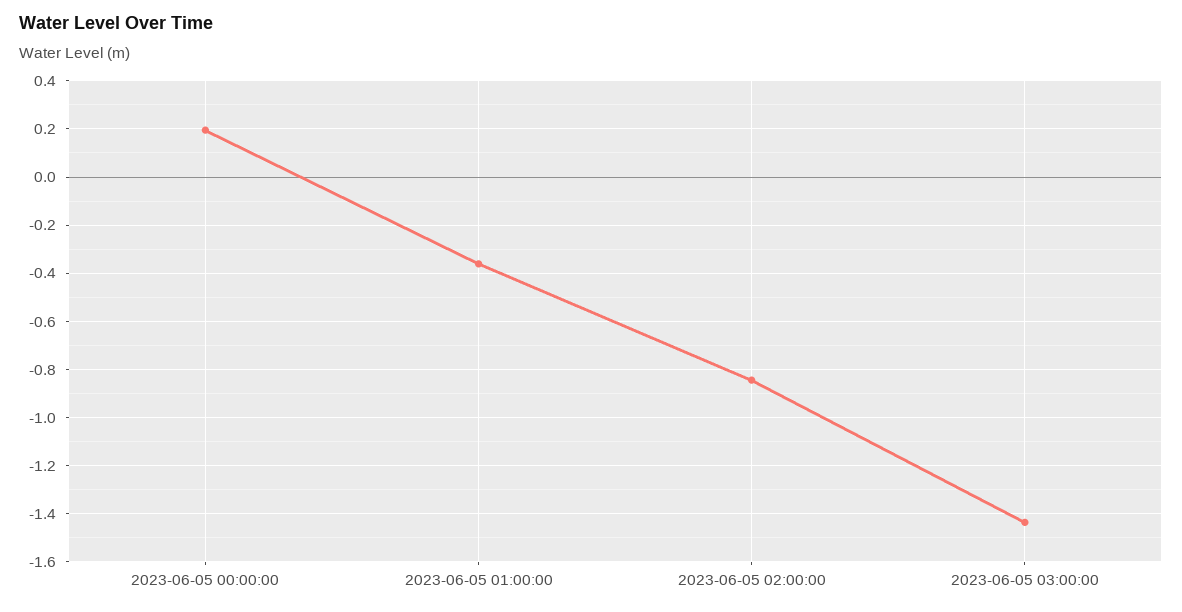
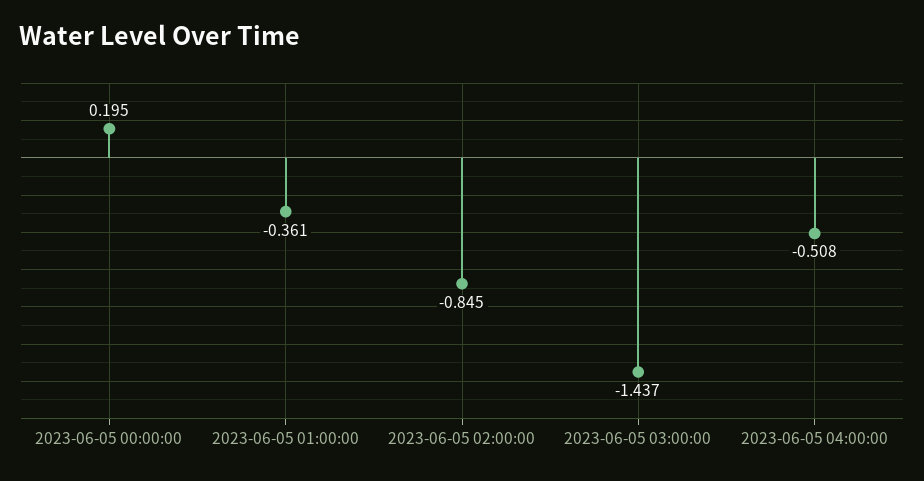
2023-06-05 04:00:00: none -> -0.508

